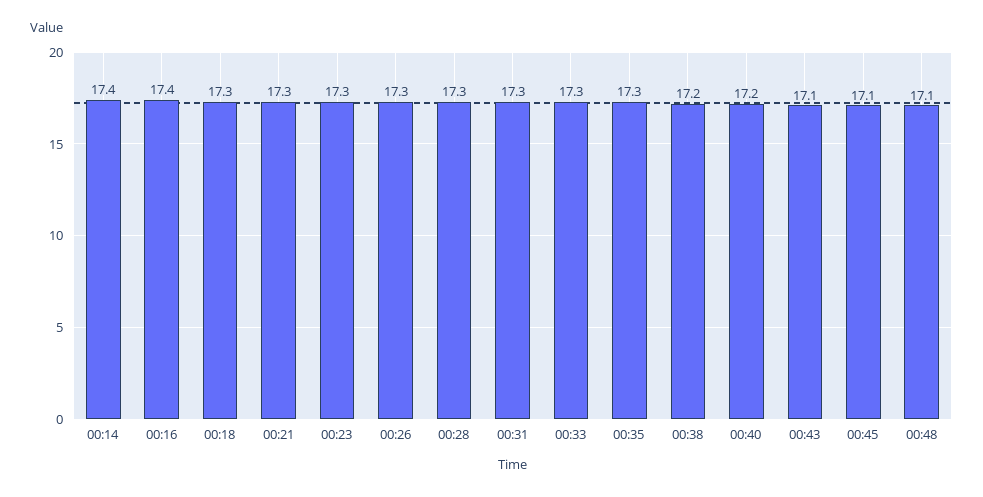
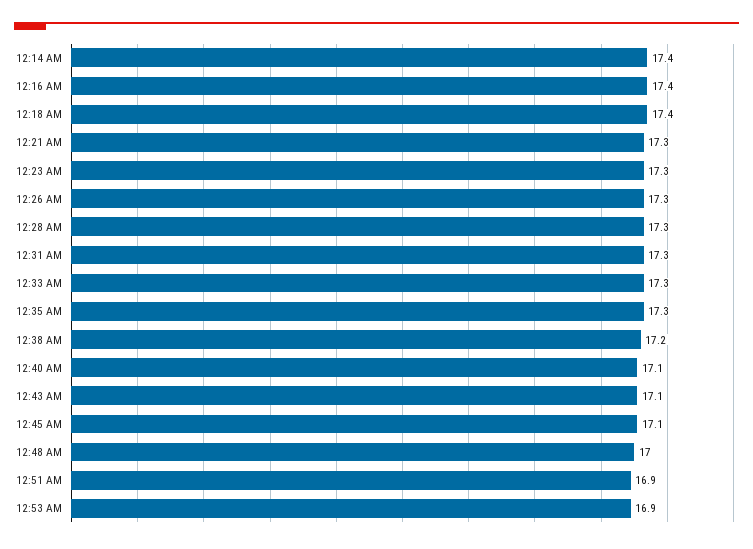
00:18: 17.3 -> 17.4
00:40: 17.2 -> 17.1
00:48: 17.1 -> 17
12:51 AM: none -> 16.9
12:53 AM: none -> 16.9

